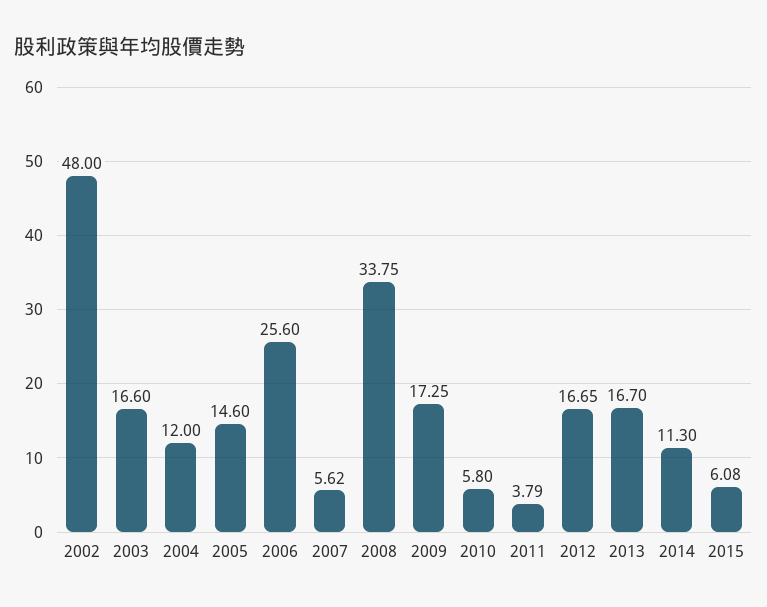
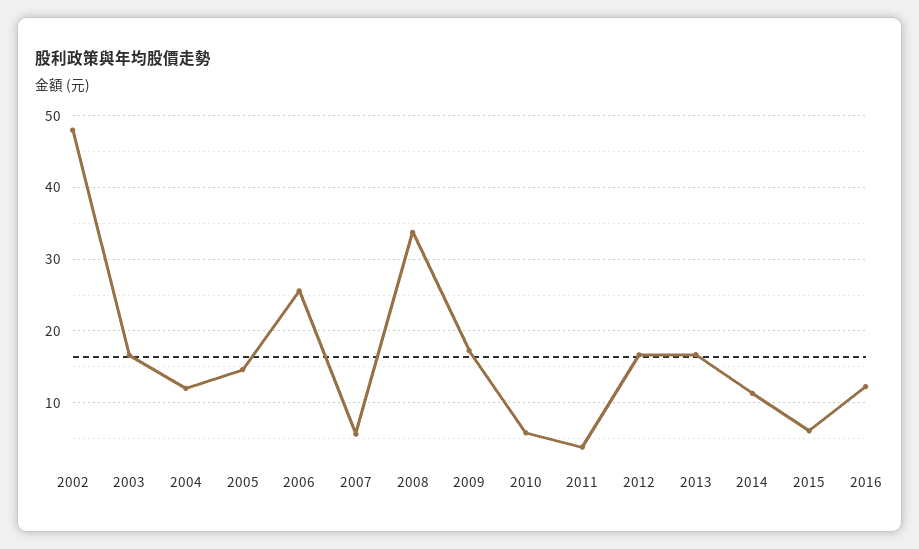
2016: none -> 12

